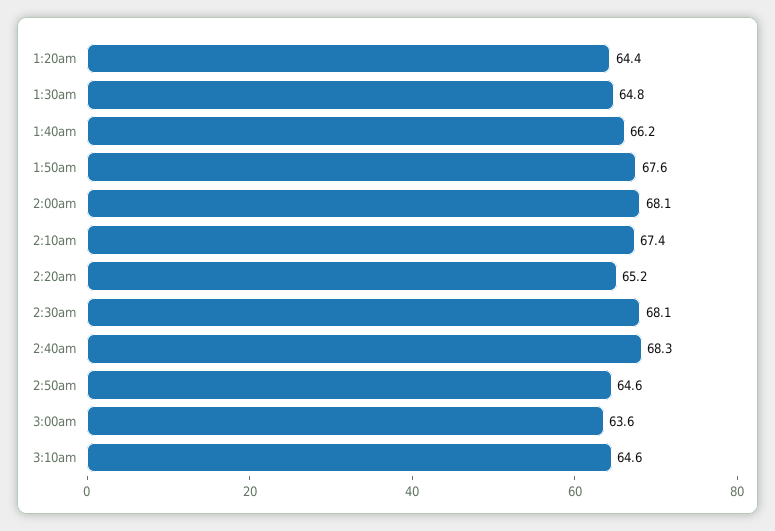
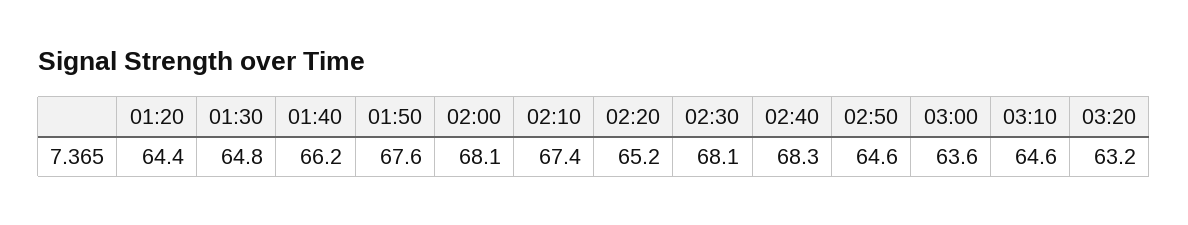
03:20: none -> 63.2

